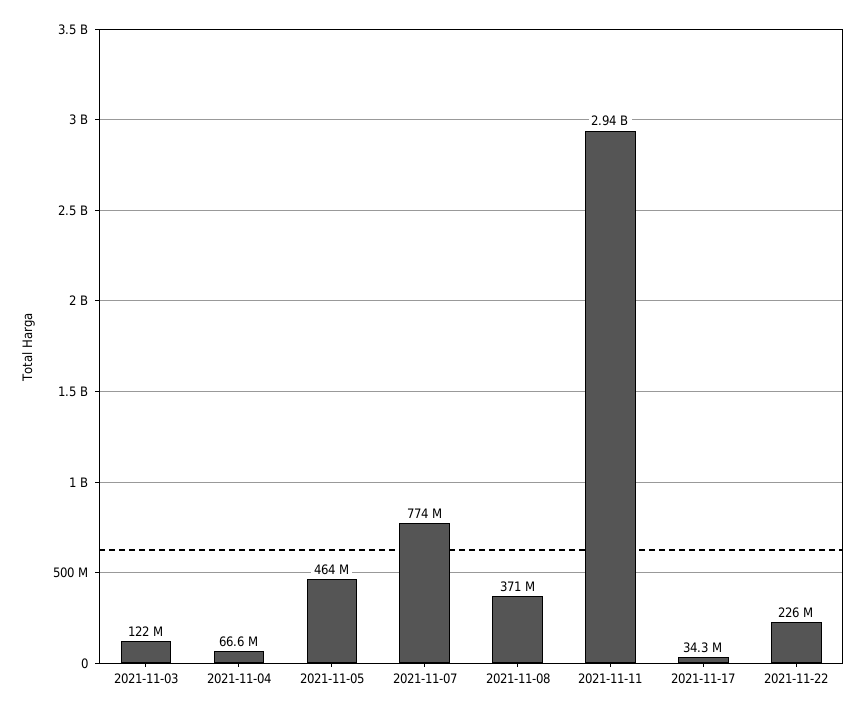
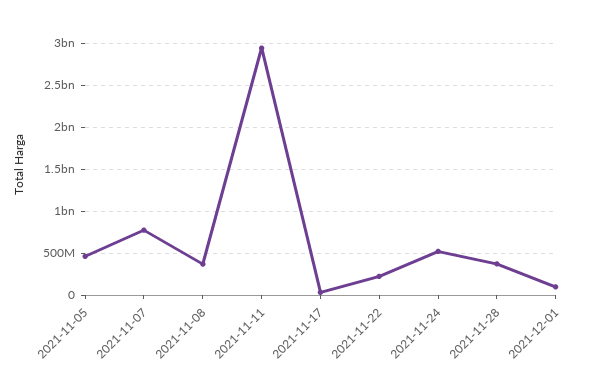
2021-11-03: 122000000 -> none
2021-11-04: 66600000 -> none
2021-11-24: none -> 500000000
2021-11-28: none -> 400000000
2021-12-01: none -> 100000000

